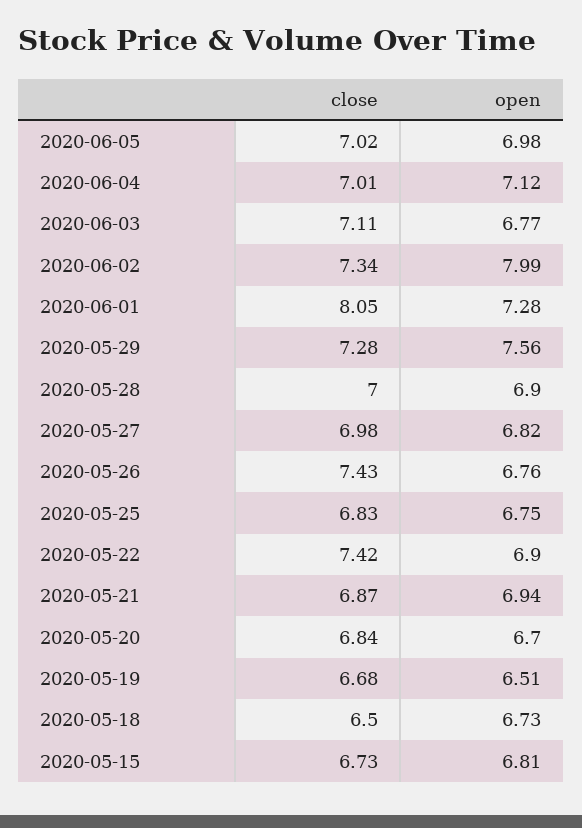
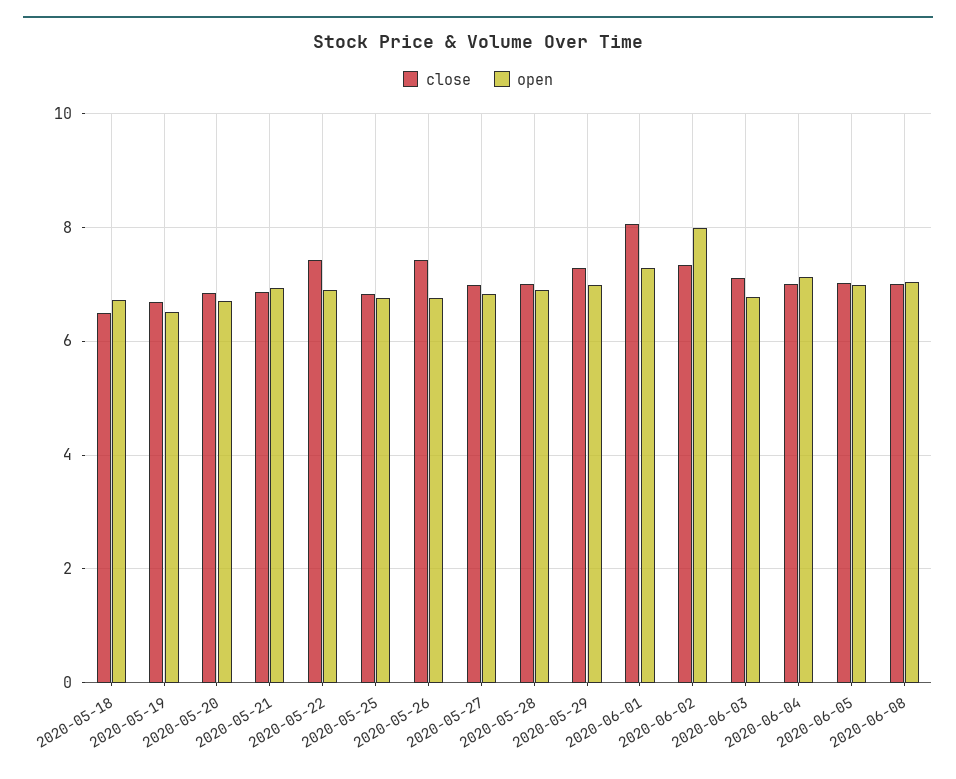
open, 2020-05-29: 7.56 -> 7
close, 2020-05-15: 6.73 -> none
open, 2020-05-15: 6.81 -> none
close, 2020-06-08: none -> 7
open, 2020-06-08: none -> 7

